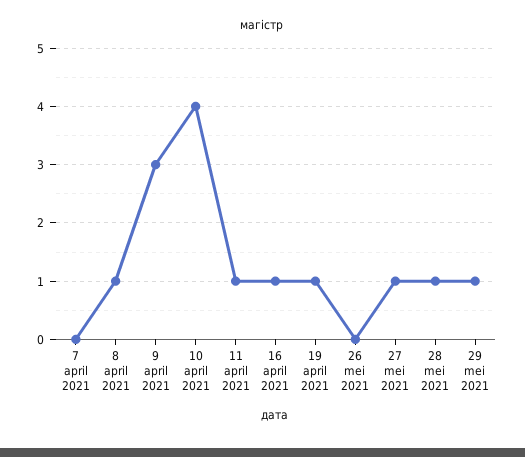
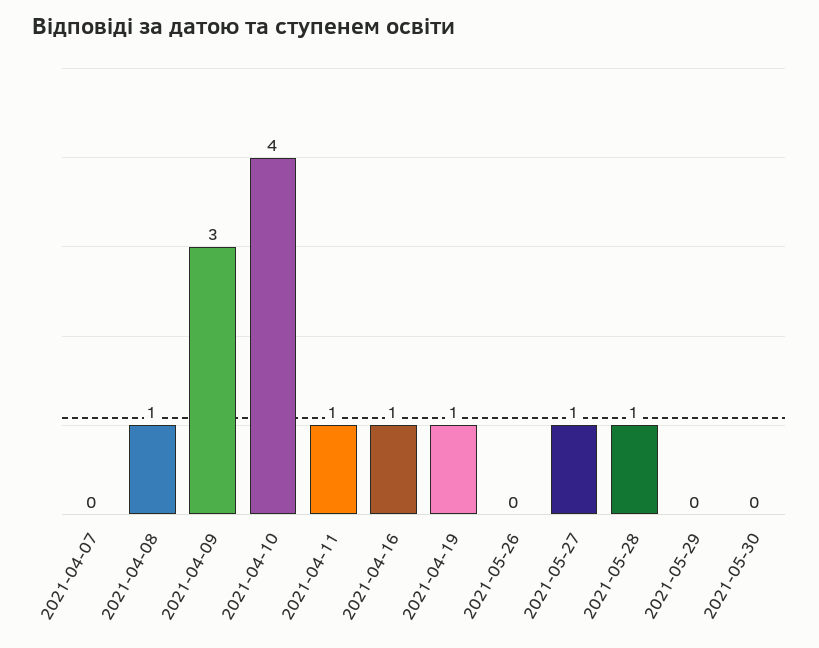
29 mei 2021: 1 -> 0
2021-05-30: none -> 0

